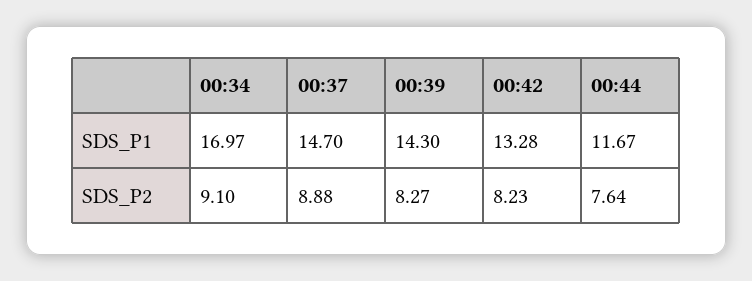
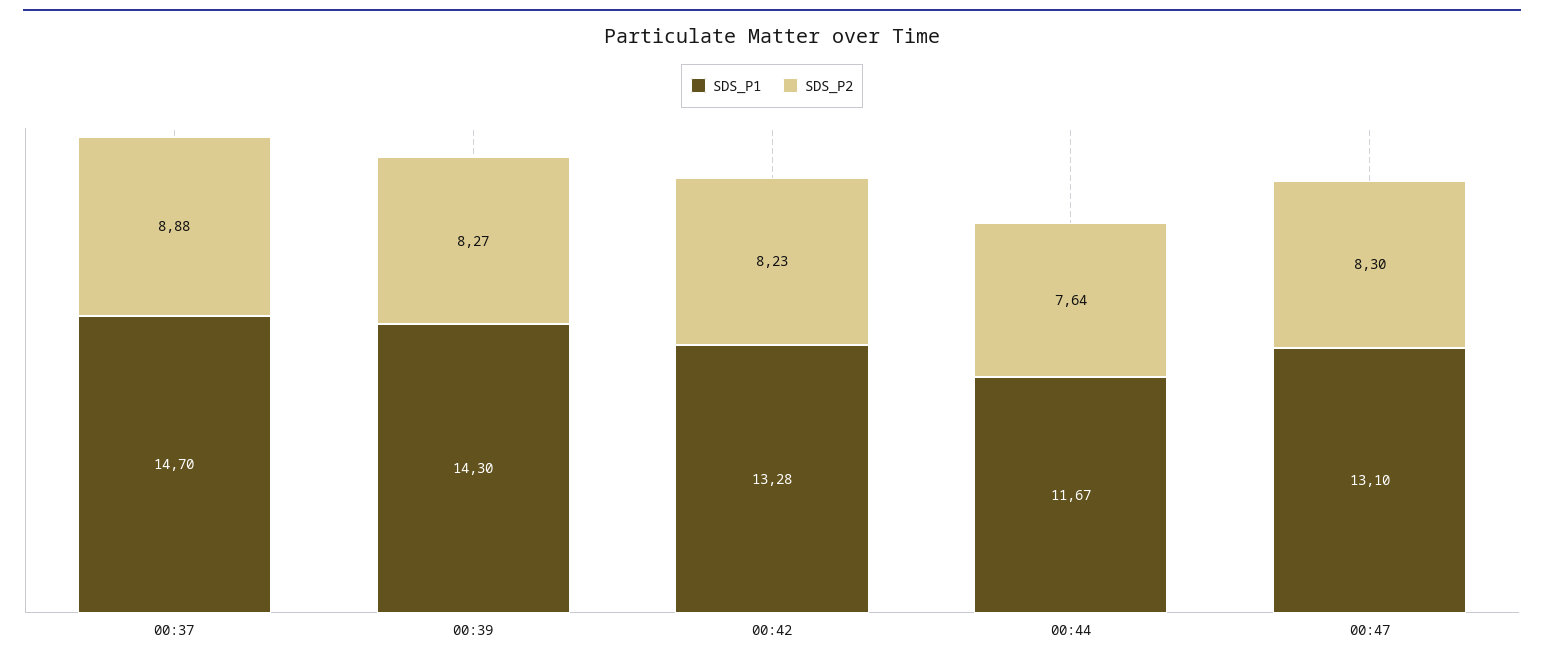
SDS_P1, 00:34: 16.97 -> none
SDS_P2, 00:34: 9.1 -> none
SDS_P1, 00:47: none -> 13.1
SDS_P2, 00:47: none -> 8.3

